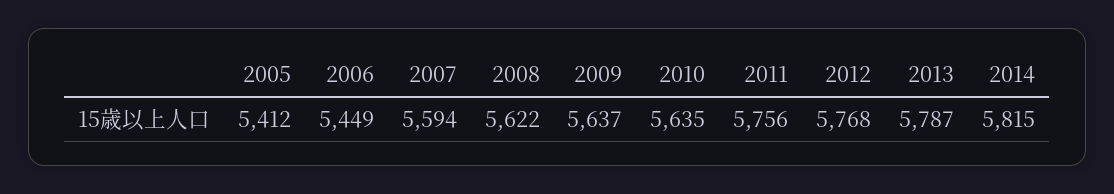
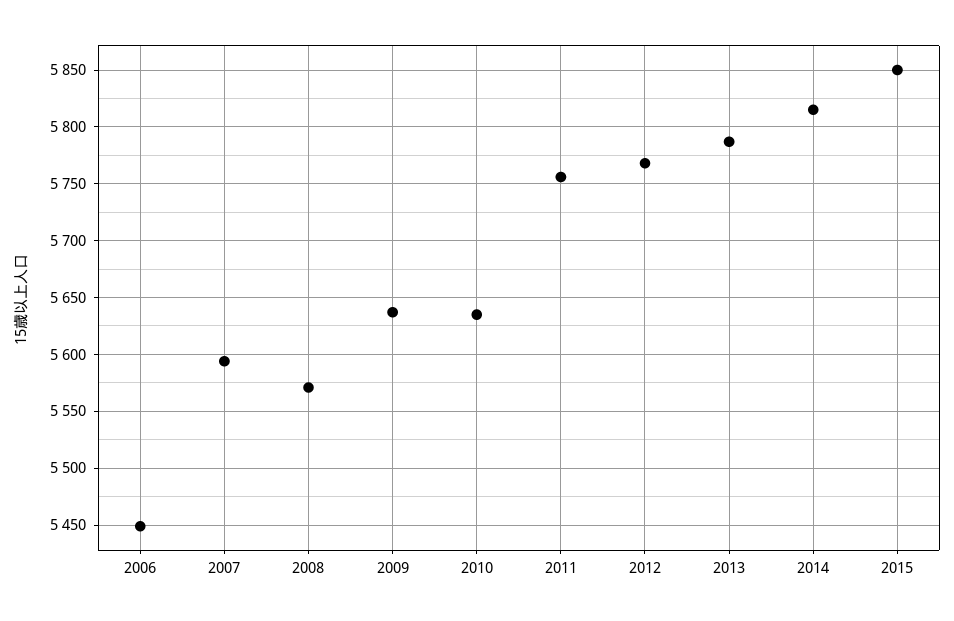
2005: 5412 -> none
2008: 5622 -> 5570
2015: none -> 5850

